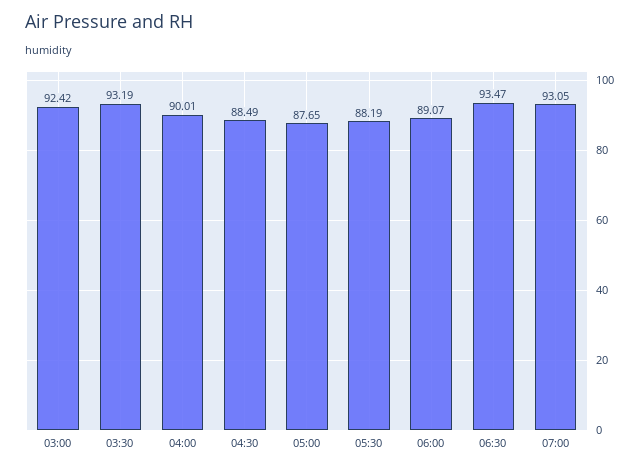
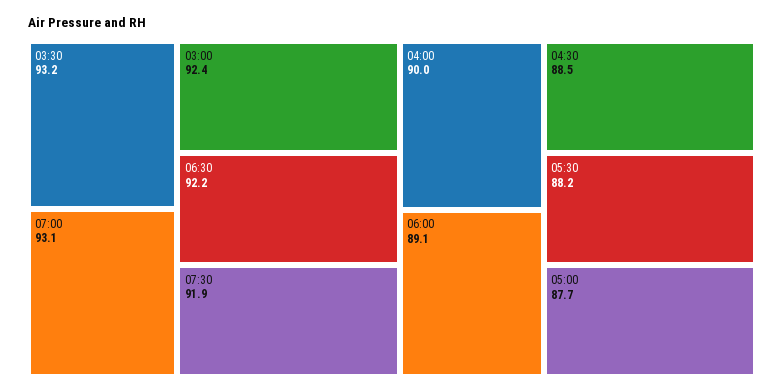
06:30: 93.47 -> 92.2
07:30: none -> 91.9

